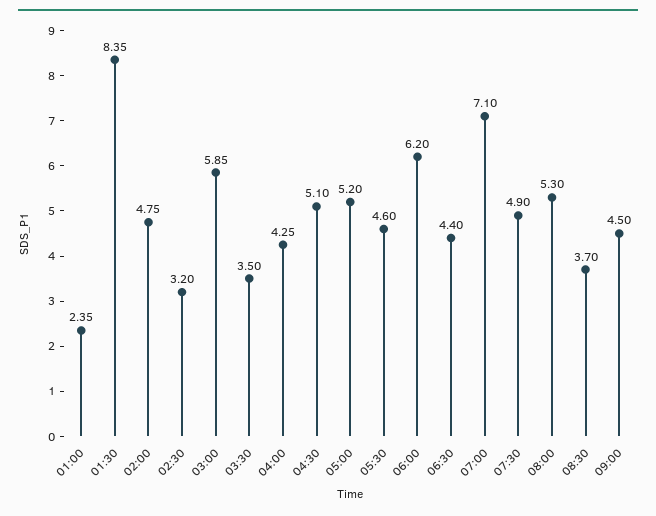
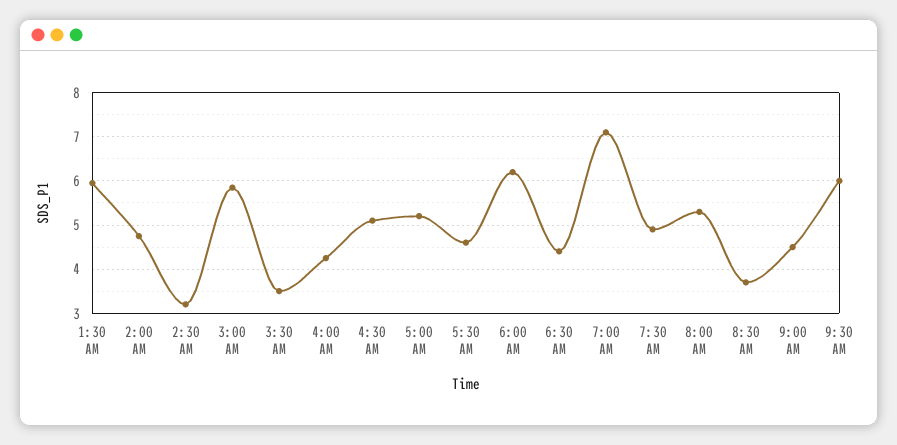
01:00: 2.35 -> none
01:30: 8.35 -> 6
9:30 AM: none -> 6

